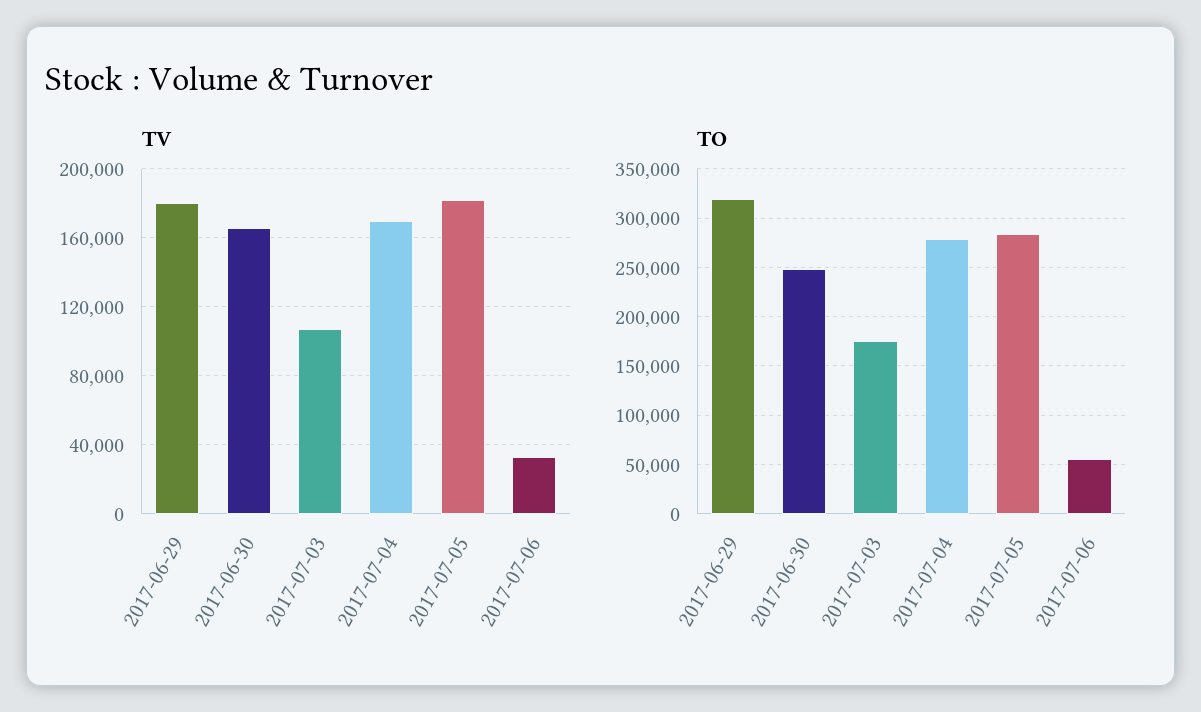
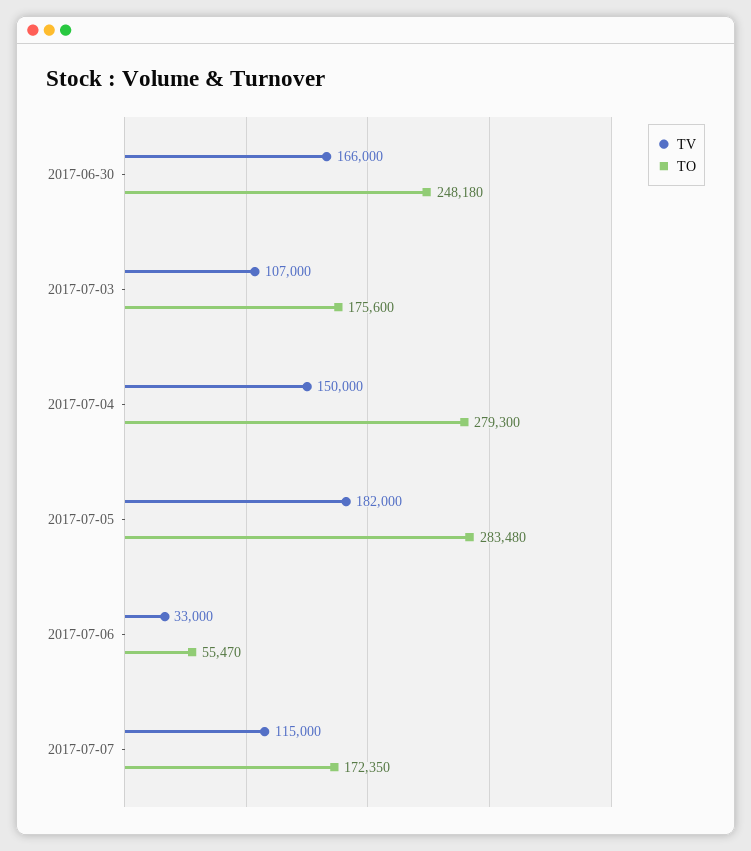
TV, 2017-06-29: 180000 -> none
TV, 2017-07-04: 170000 -> 150000
TO, 2017-06-29: 320000 -> none
TV, 2017-07-07: none -> 115000
TO, 2017-07-07: none -> 172350

